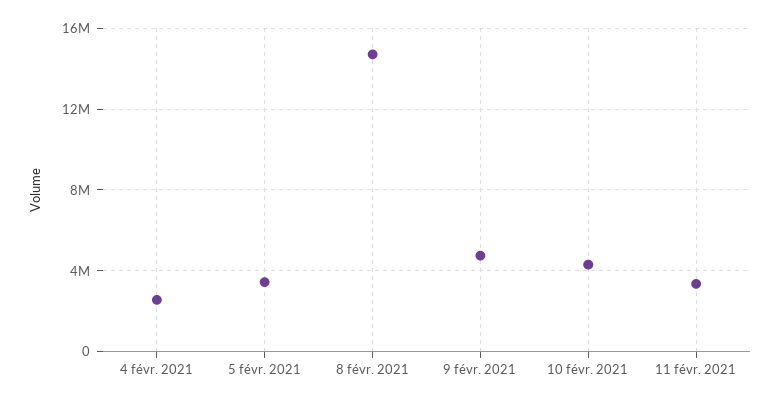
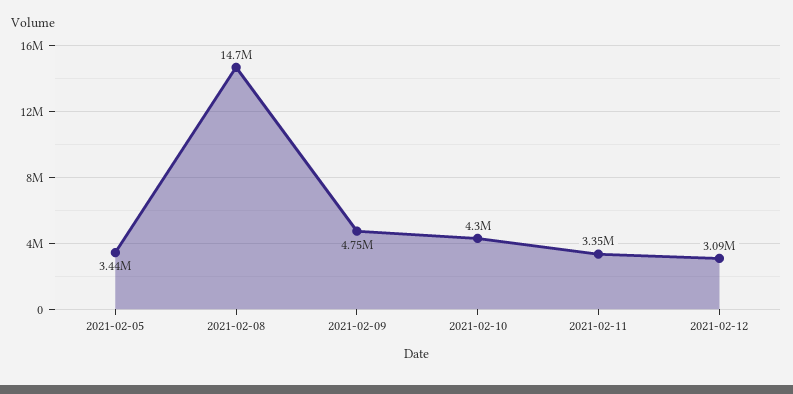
4 févr. 2021: 2500000 -> none
2021-02-12: none -> 3090000

